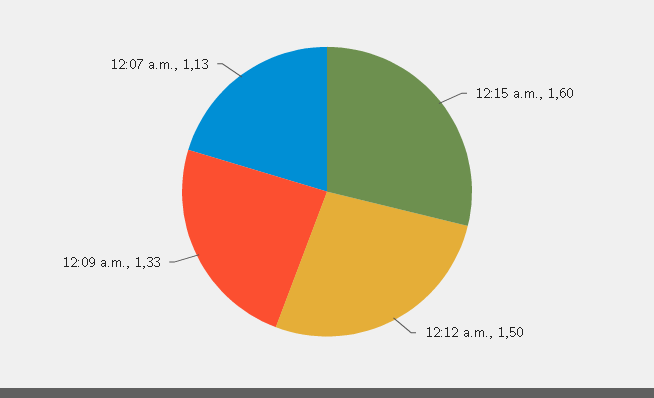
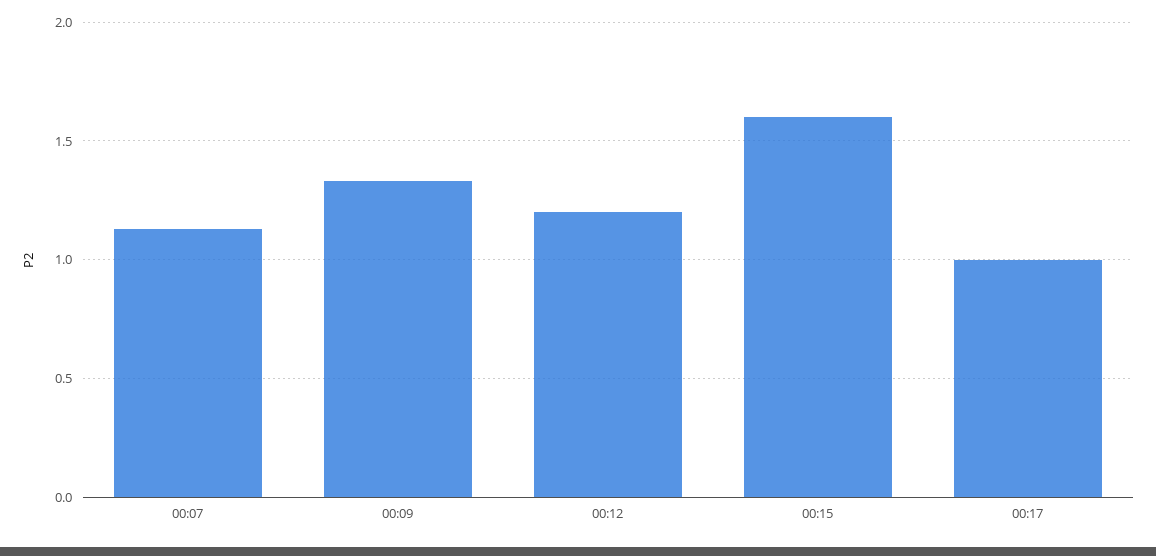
12:12 a.m.: 1.5 -> 1.2
00:17: none -> 1

